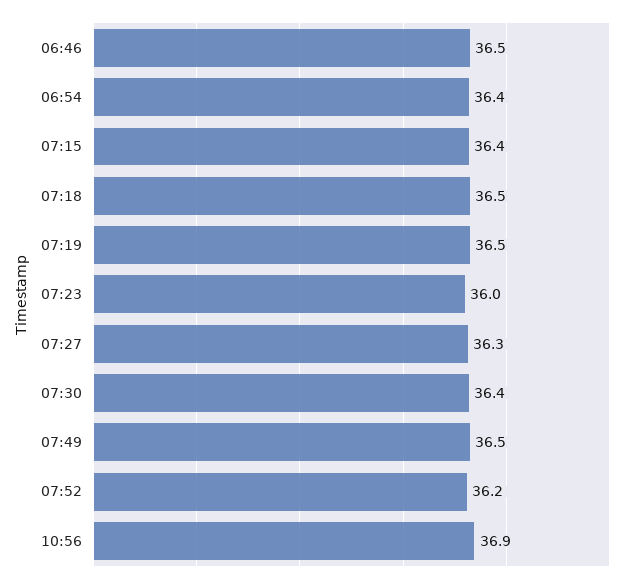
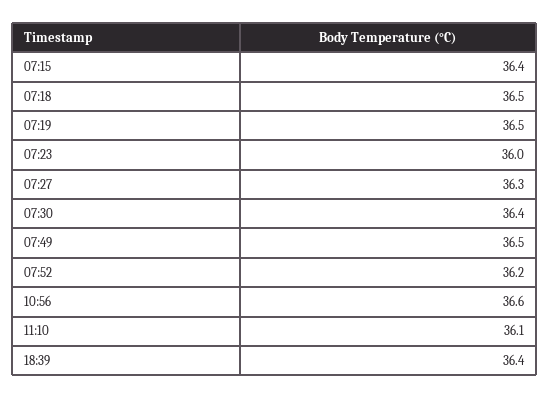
06:46: 36.5 -> none
06:54: 36.4 -> none
10:56: 36.9 -> 36.6
11:10: none -> 36.1
18:39: none -> 36.4

